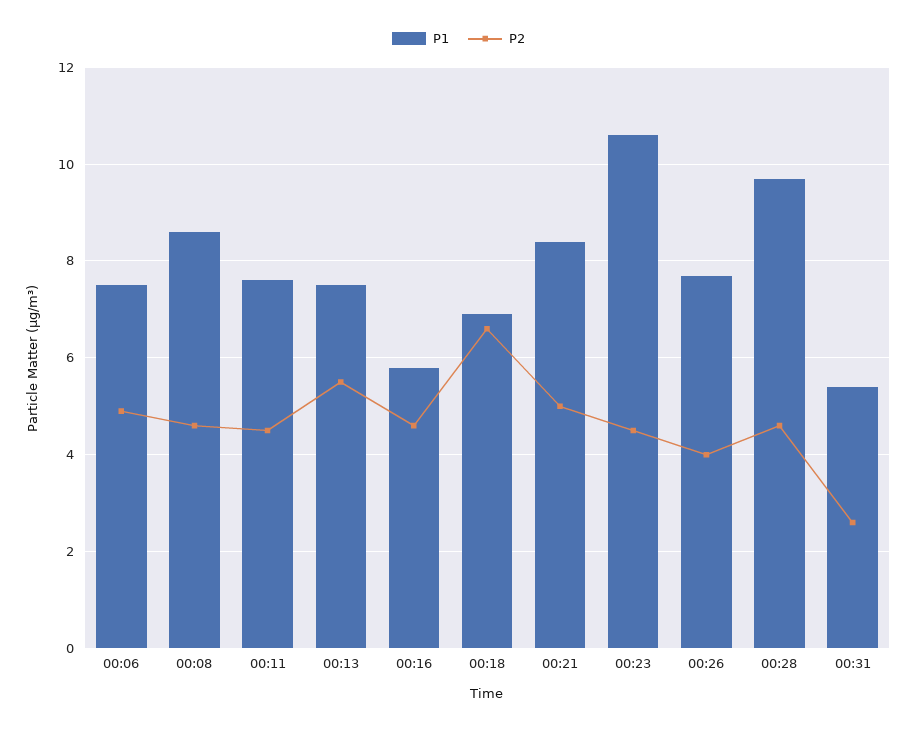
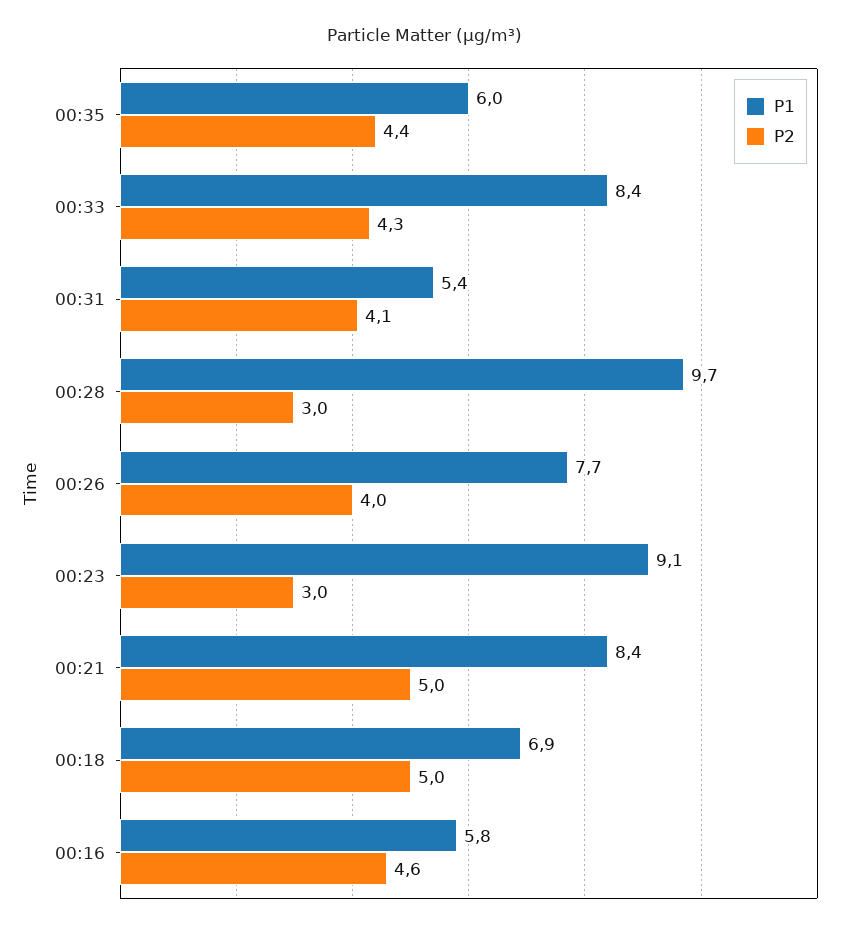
P1, 00:06: 7.5 -> none
P2, 00:06: 5 -> none
P1, 00:08: 8.5 -> none
P2, 00:08: 4.5 -> none
P1, 00:11: 7.5 -> none
P2, 00:11: 4.5 -> none
P1, 00:13: 7.5 -> none
P2, 00:13: 5.5 -> none
P2, 00:18: 6.5 -> 5
P1, 00:23: 10.5 -> 9.1
P2, 00:23: 4.5 -> 3
P2, 00:28: 4.5 -> 3
P2, 00:31: 2.5 -> 4.1
P1, 00:35: none -> 6
P2, 00:35: none -> 4.4
P1, 00:33: none -> 8.4
P2, 00:33: none -> 4.3

